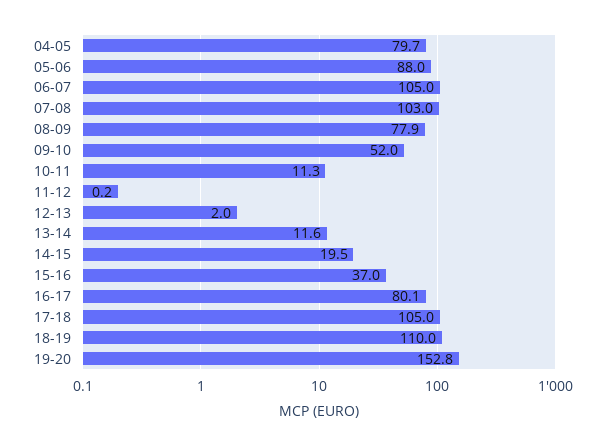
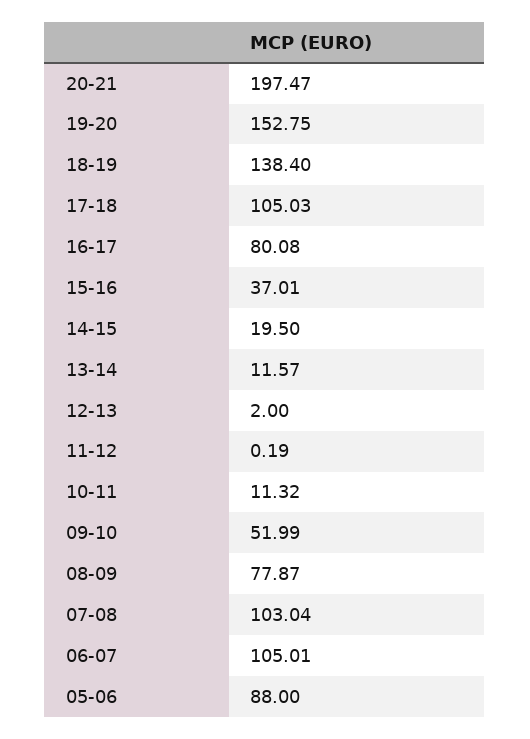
04-05: 79.7 -> none
18-19: 110 -> 138.4
20-21: none -> 197.47

